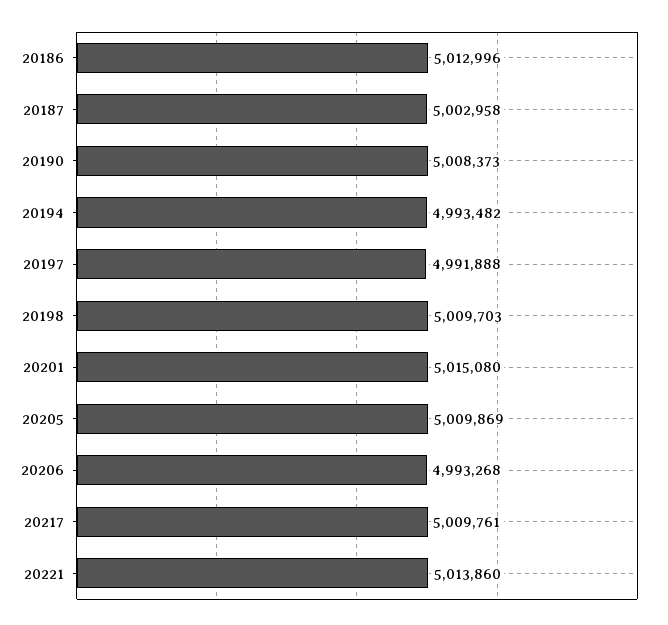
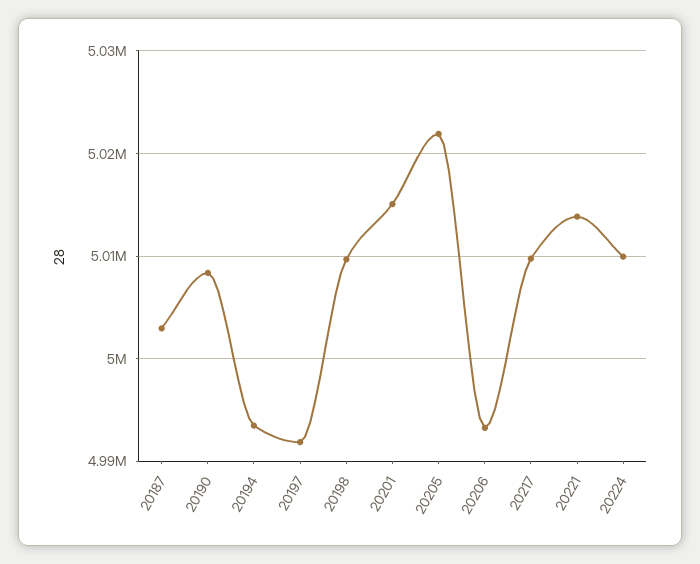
20186: 5012996 -> none
20205: 5009869 -> 5022000
20224: none -> 5010000

